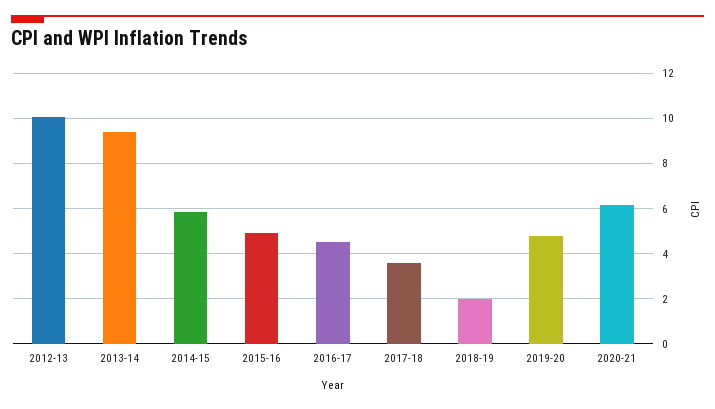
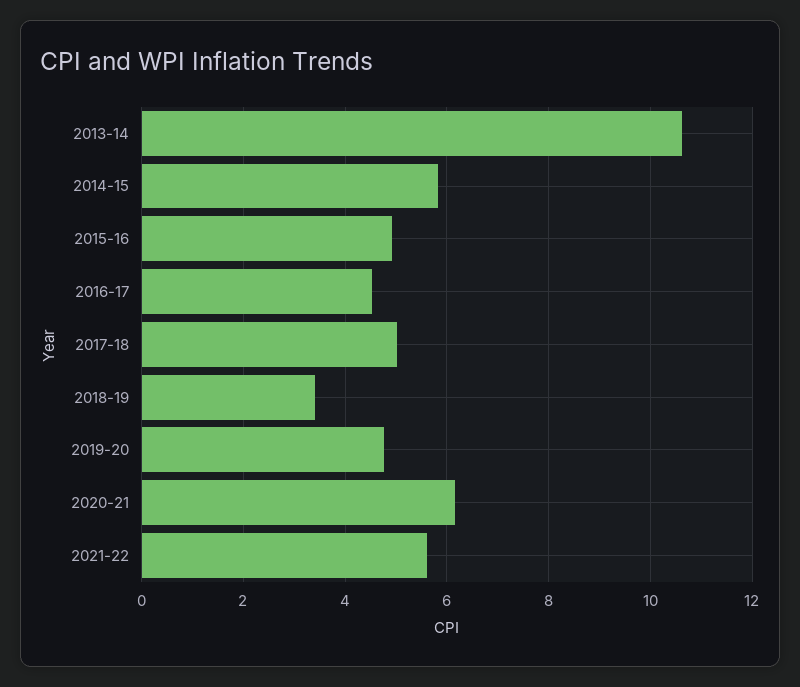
2012-13: 10 -> none
2013-14: 9.5 -> 10.6
2017-18: 3.5 -> 5
2018-19: 2 -> 3.4
2021-22: none -> 5.6

